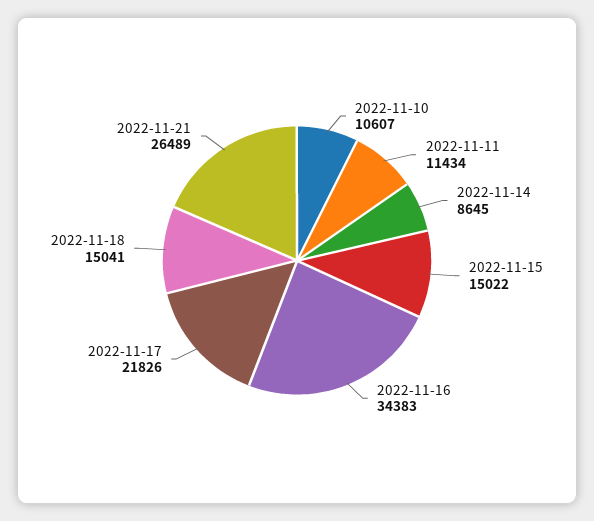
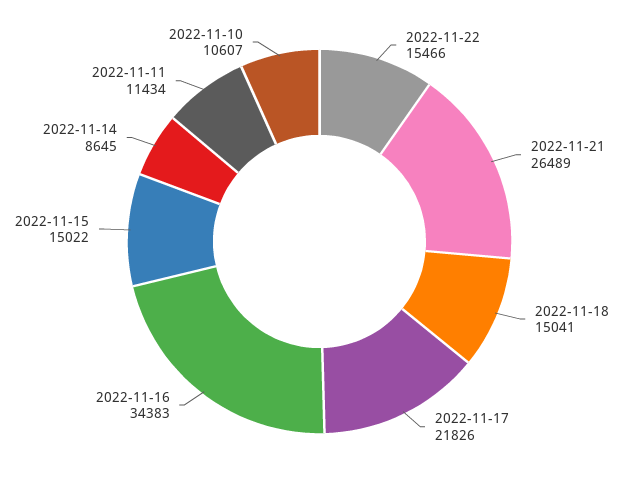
2022-11-22: none -> 15466

